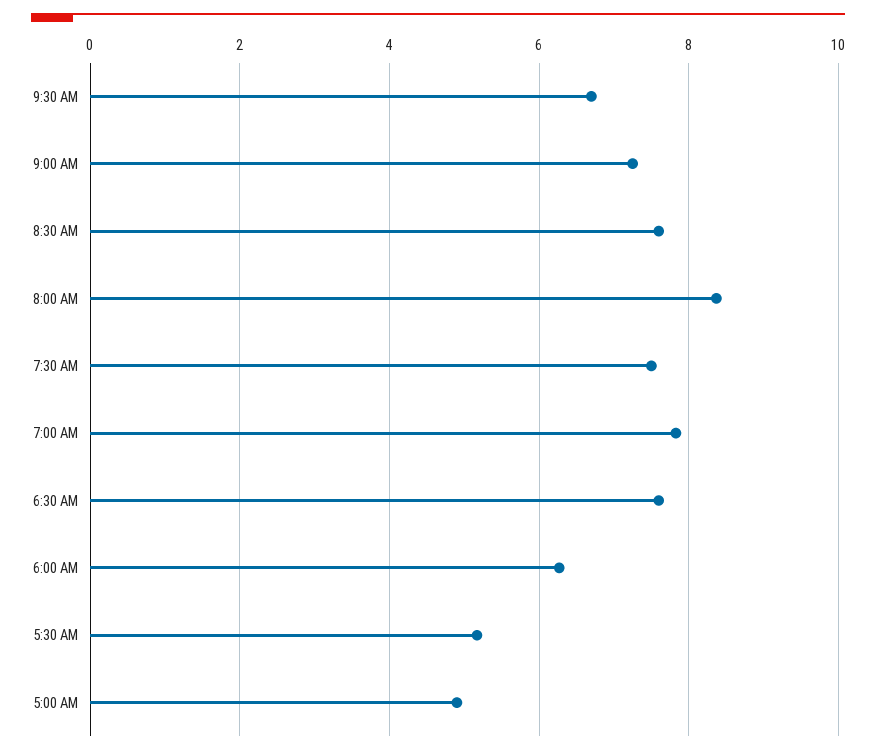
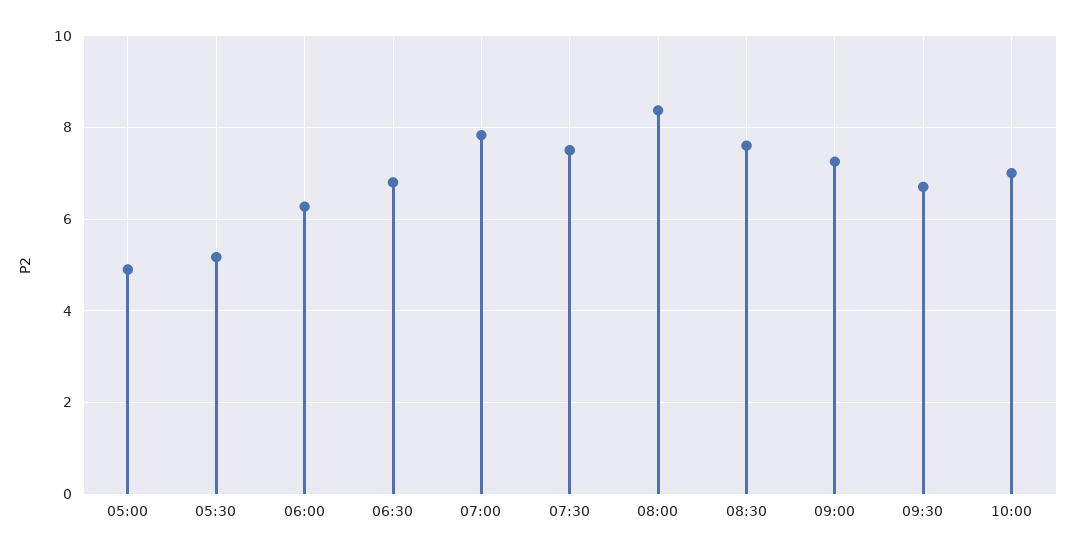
6:30 AM: 7.6 -> 6.8
10:00: none -> 7

